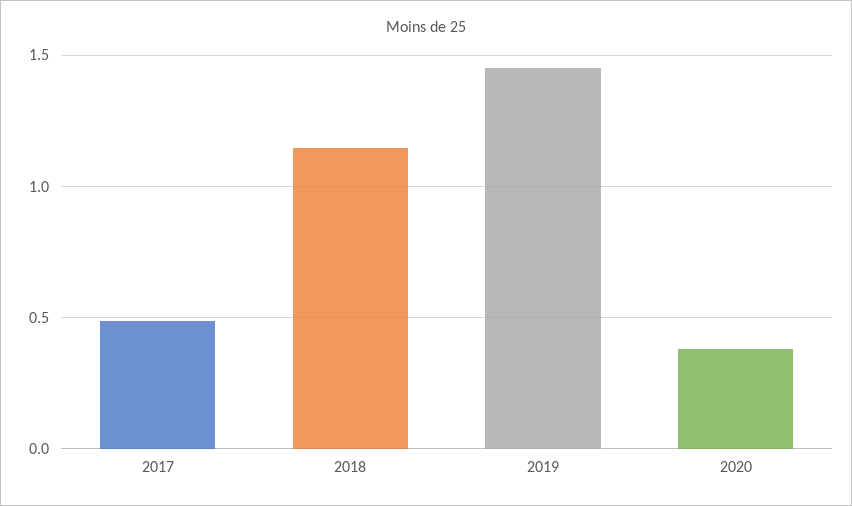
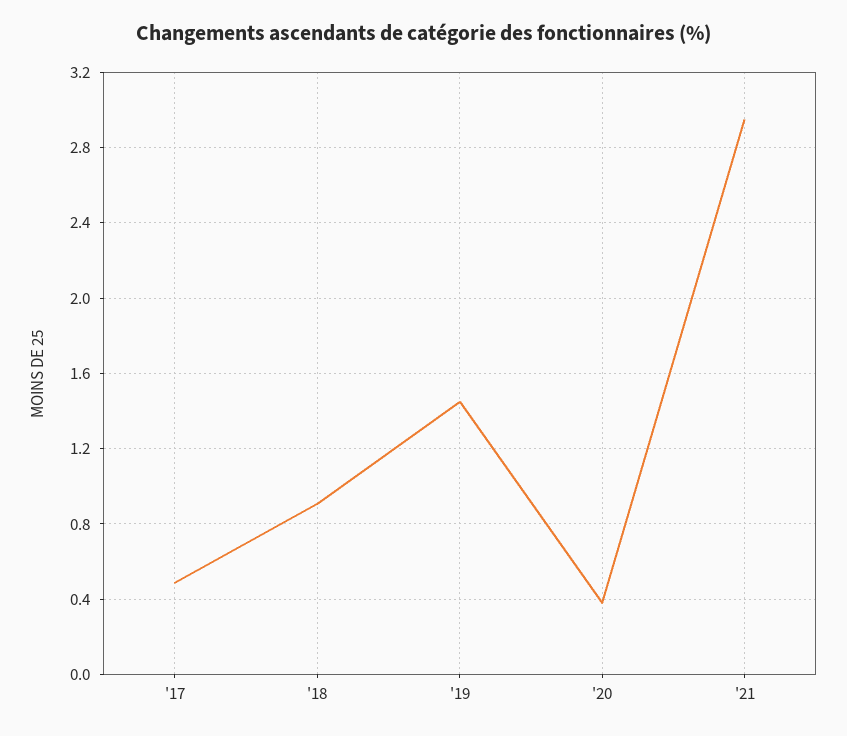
2018: 1.15 -> 0.9
'21: none -> 2.95

